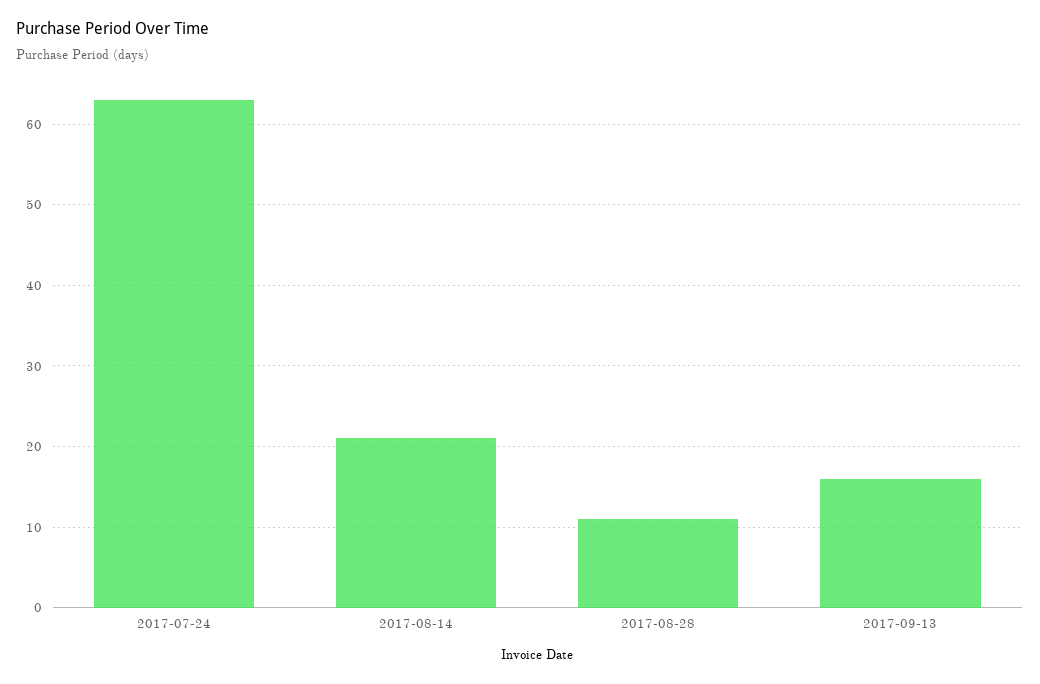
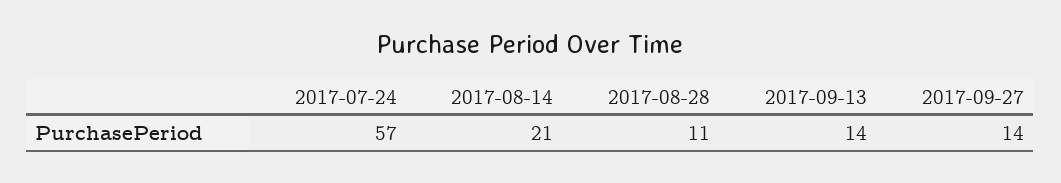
2017-07-24: 63 -> 57
2017-09-13: 16 -> 14
2017-09-27: none -> 14

